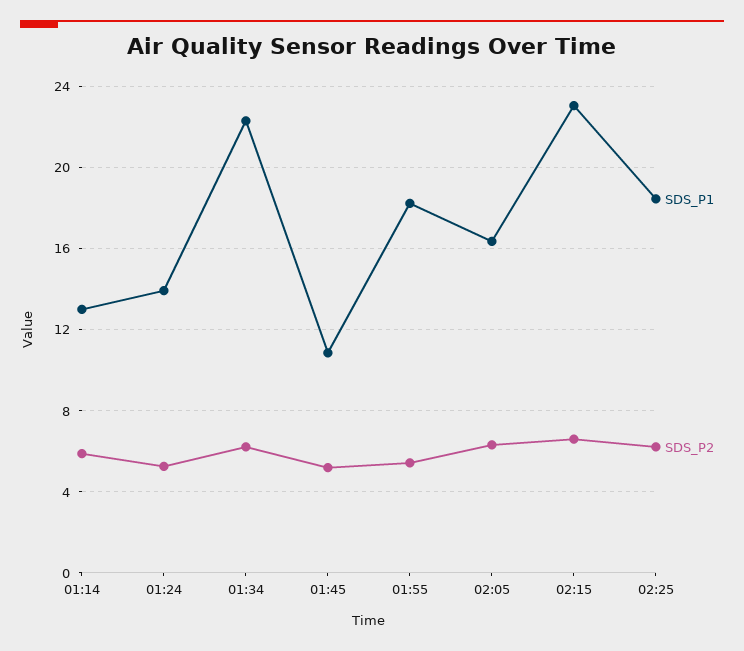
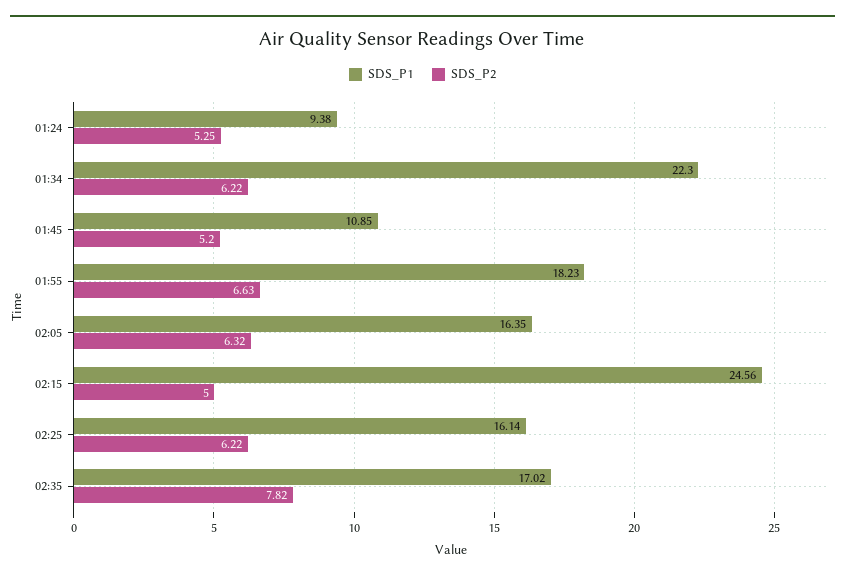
SDS_P1, 01:14: 13 -> none
SDS_P2, 01:14: 6 -> none
SDS_P1, 01:24: 14 -> 9.38
SDS_P2, 01:55: 5.5 -> 6.63
SDS_P1, 02:15: 23 -> 24.56
SDS_P2, 02:15: 6.5 -> 5
SDS_P1, 02:25: 18.5 -> 16.14
SDS_P1, 02:35: none -> 17.02
SDS_P2, 02:35: none -> 7.82

